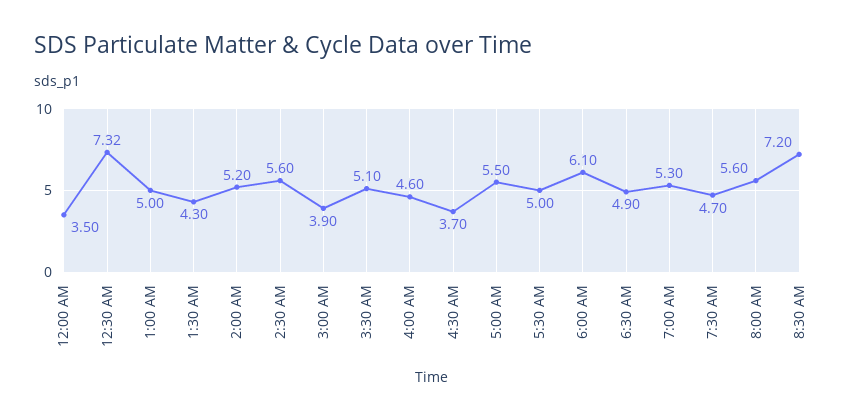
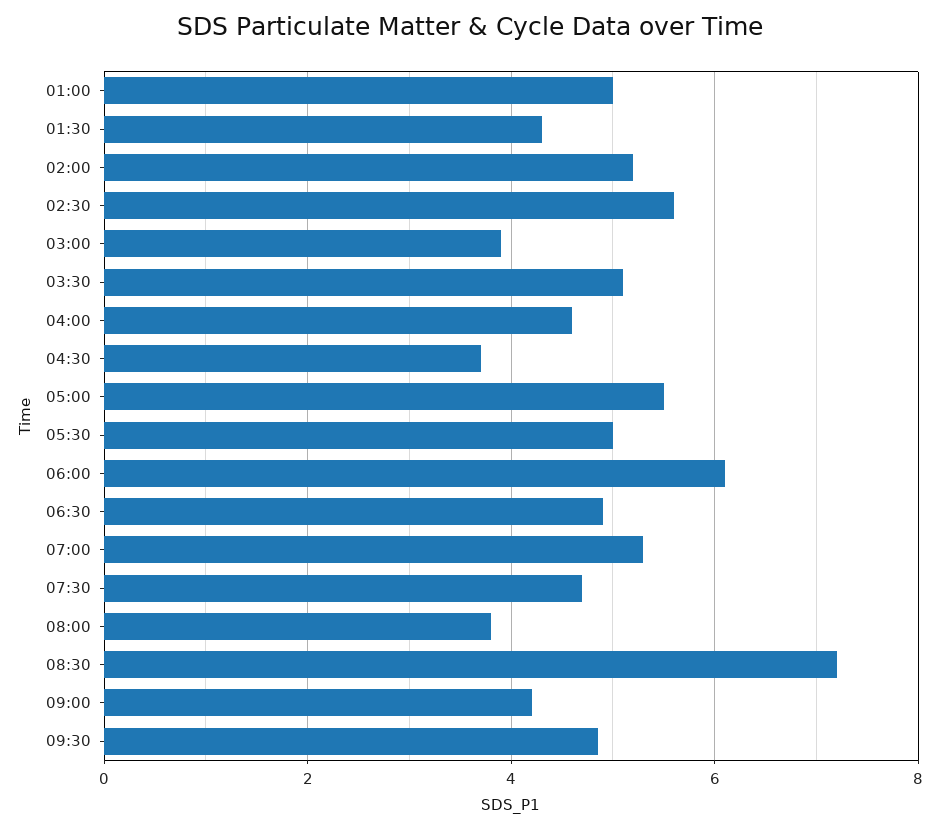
12:00 AM: 3.5 -> none
12:30 AM: 7.32 -> none
8:00 AM: 5.6 -> 3.8
09:00: none -> 4.2
09:30: none -> 4.8

